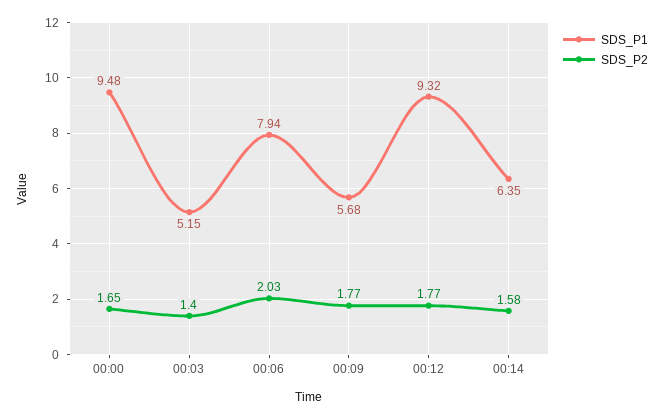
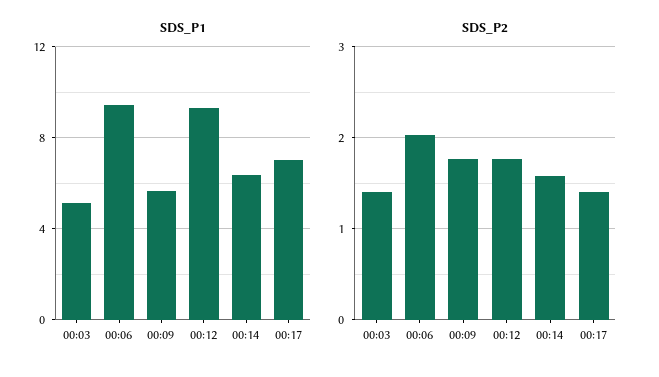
SDS_P1, 00:00: 9.48 -> none
SDS_P2, 00:00: 1.65 -> none
SDS_P1, 00:06: 7.94 -> 9.5
SDS_P1, 00:17: none -> 7
SDS_P2, 00:17: none -> 1.4

